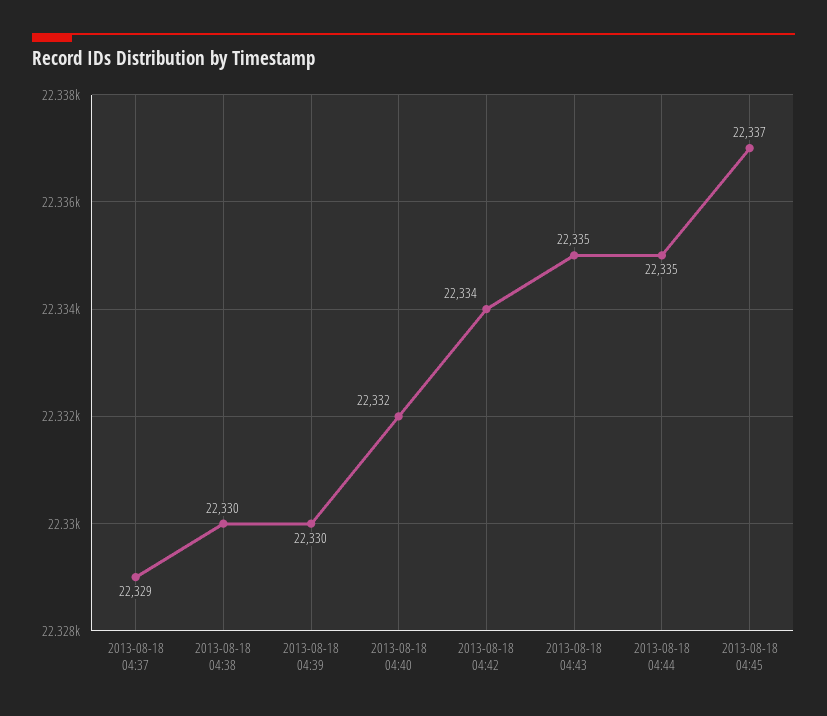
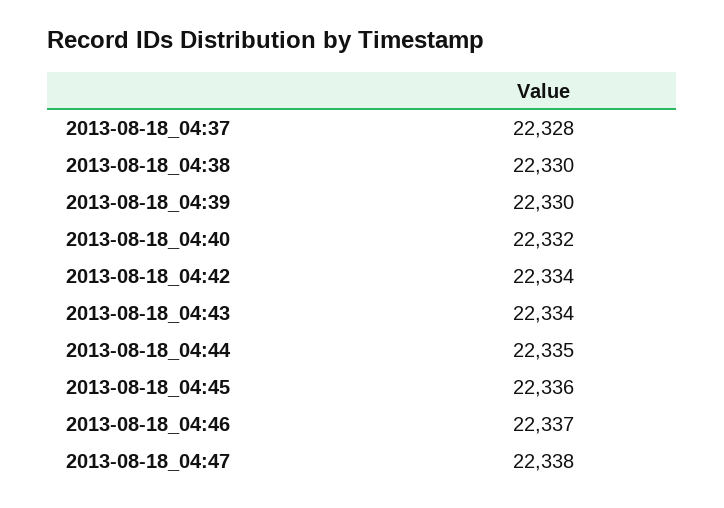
2013-08-18 04:37: 22329 -> 22328
2013-08-18 04:43: 22335 -> 22334
2013-08-18 04:45: 22337 -> 22336
2013-08-18_04:46: none -> 22337
2013-08-18_04:47: none -> 22338

